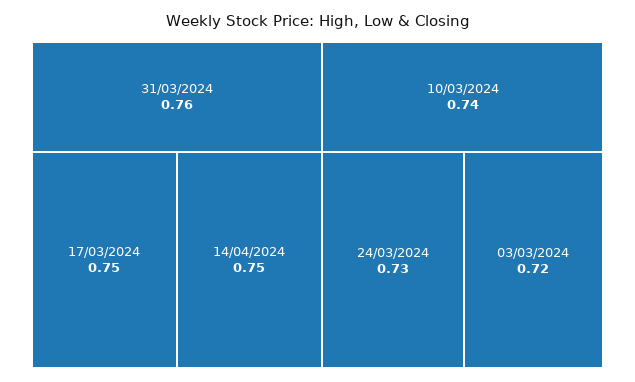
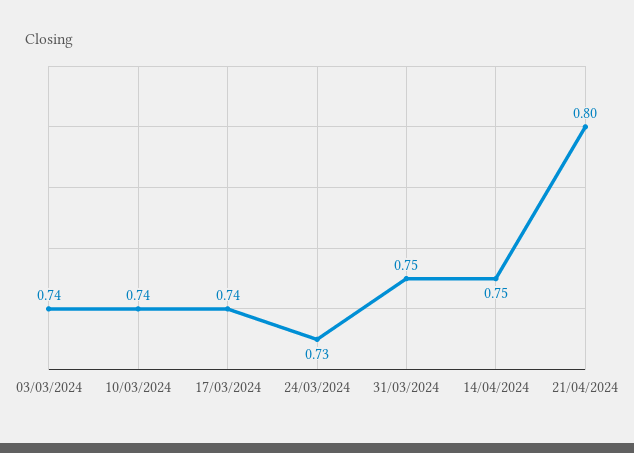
31/03/2024: 0.76 -> 0.75
17/03/2024: 0.75 -> 0.74
03/03/2024: 0.72 -> 0.74
21/04/2024: none -> 0.8

